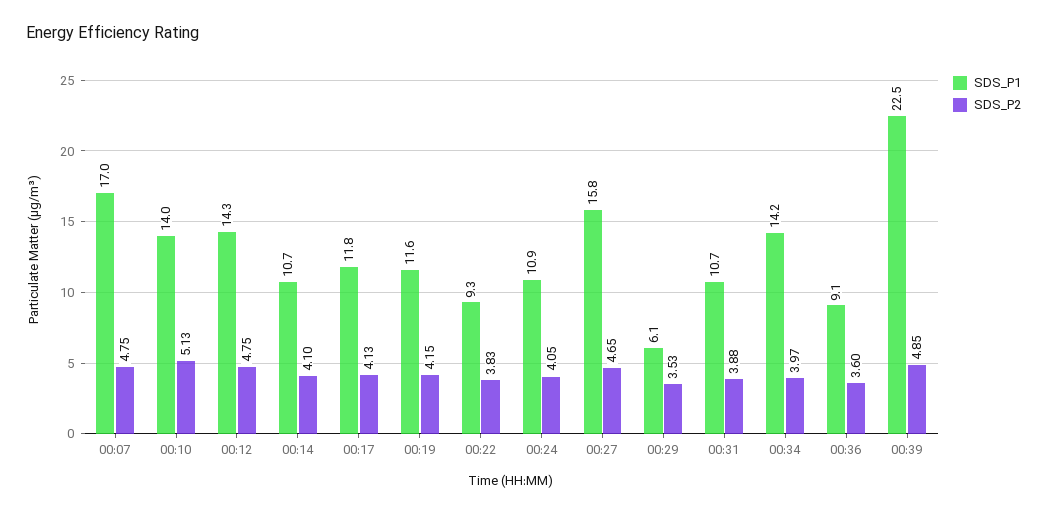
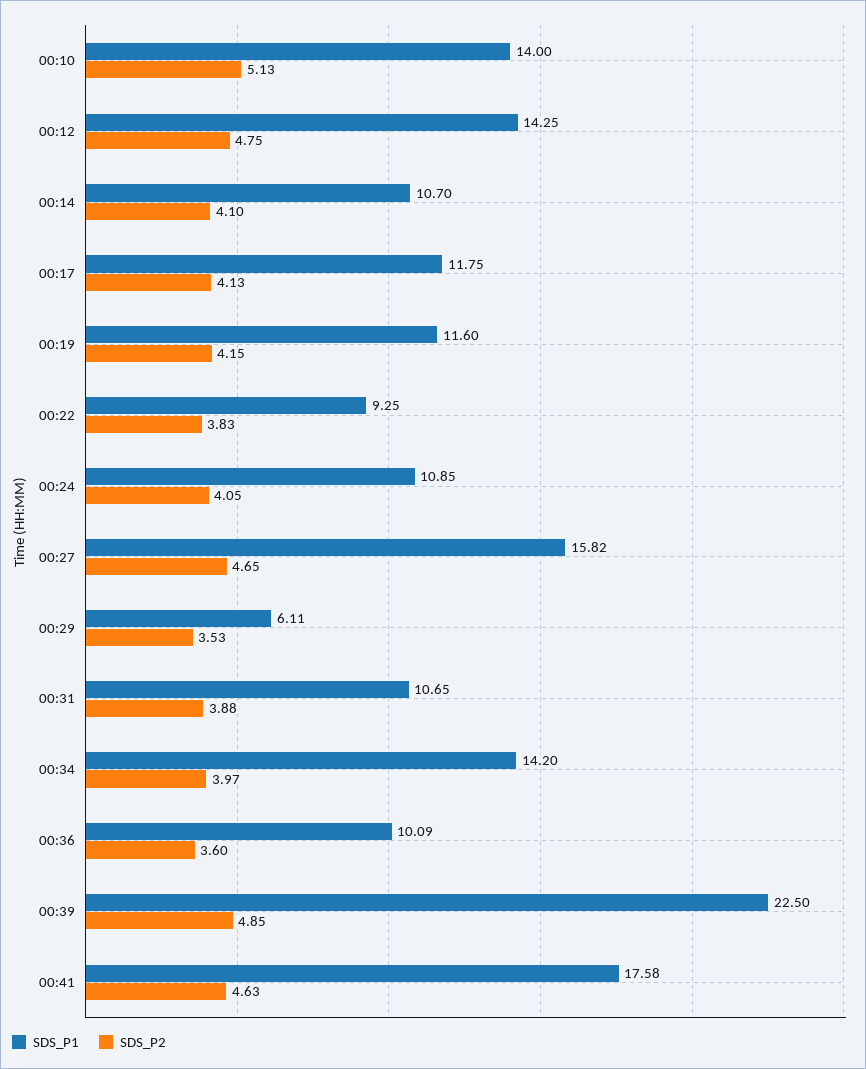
SDS_P1, 00:07: 17 -> none
SDS_P2, 00:07: 4.75 -> none
SDS_P1, 00:36: 9.1 -> 10.09
SDS_P1, 00:41: none -> 17.58
SDS_P2, 00:41: none -> 4.63

